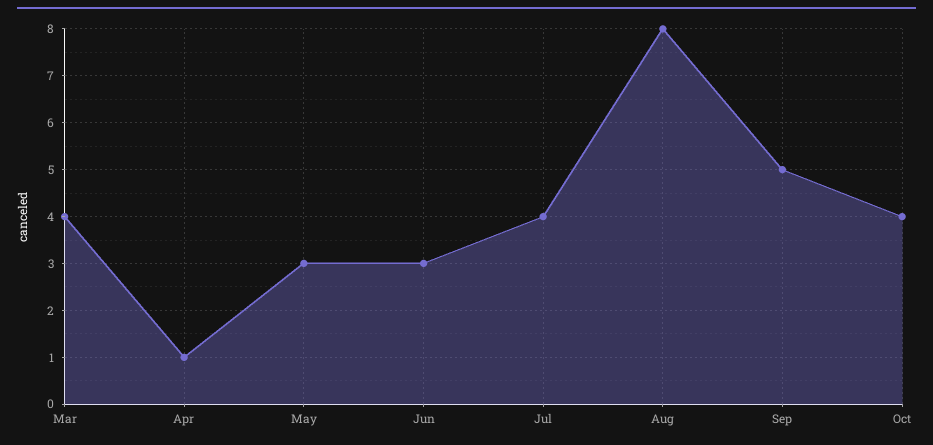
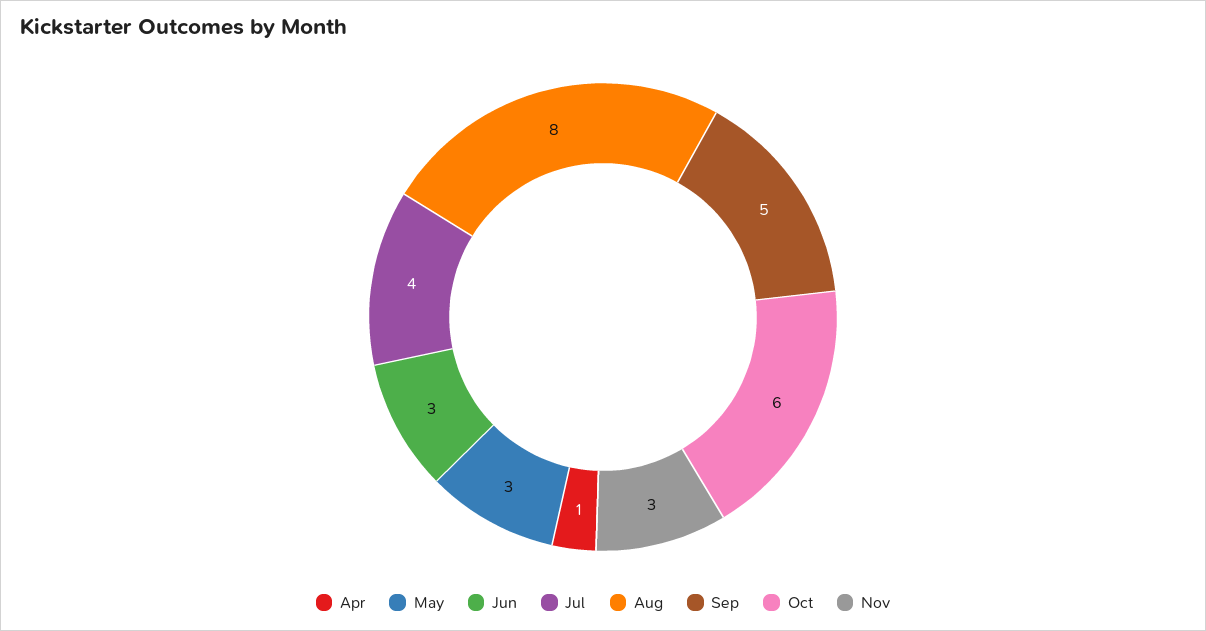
Mar: 4 -> none
Oct: 4 -> 6
Nov: none -> 3

